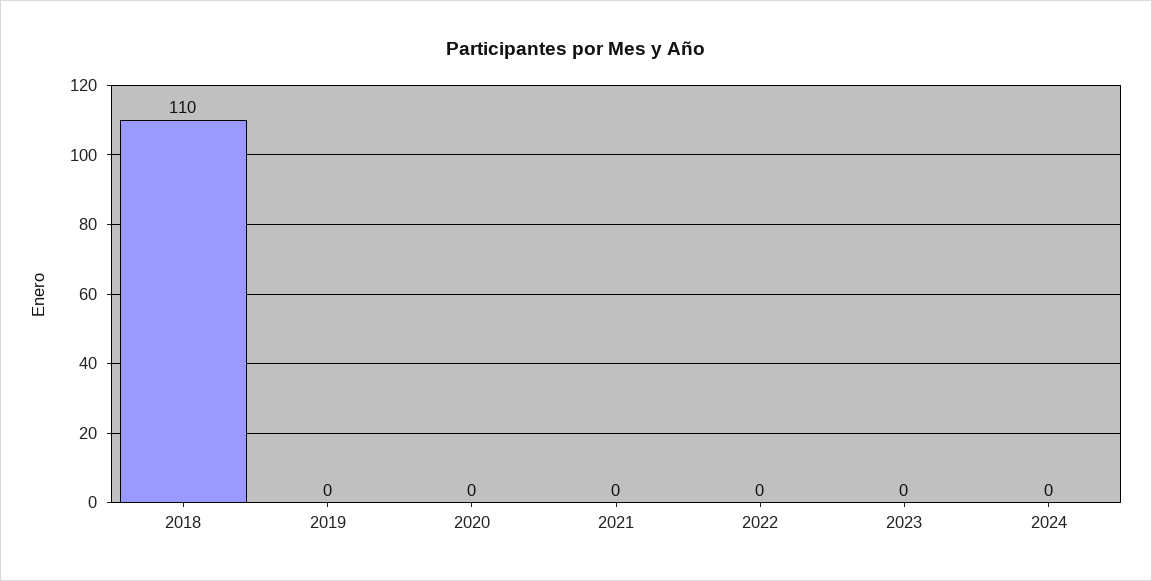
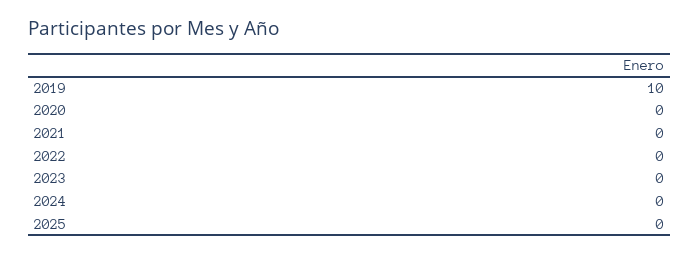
2018: 110 -> none
2019: 0 -> 10
2025: none -> 0

